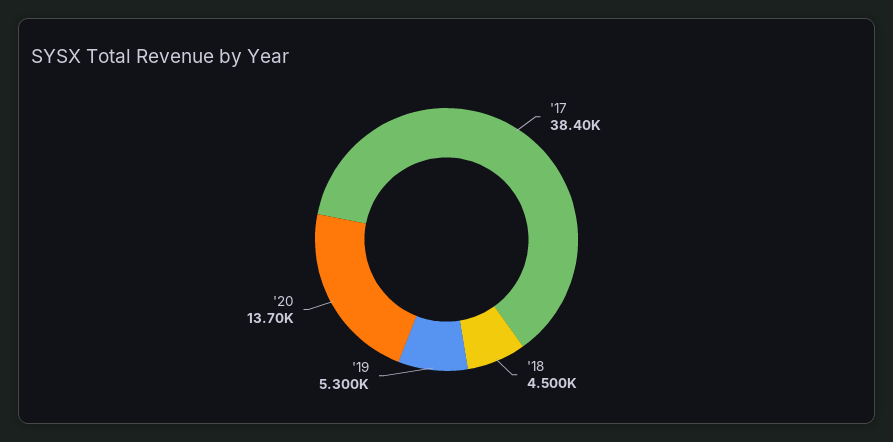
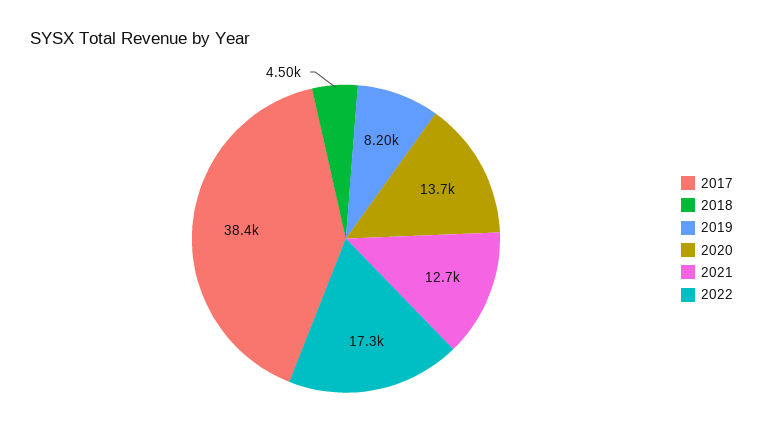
'19: 5300 -> 8200
2021: none -> 12700
2022: none -> 17300

